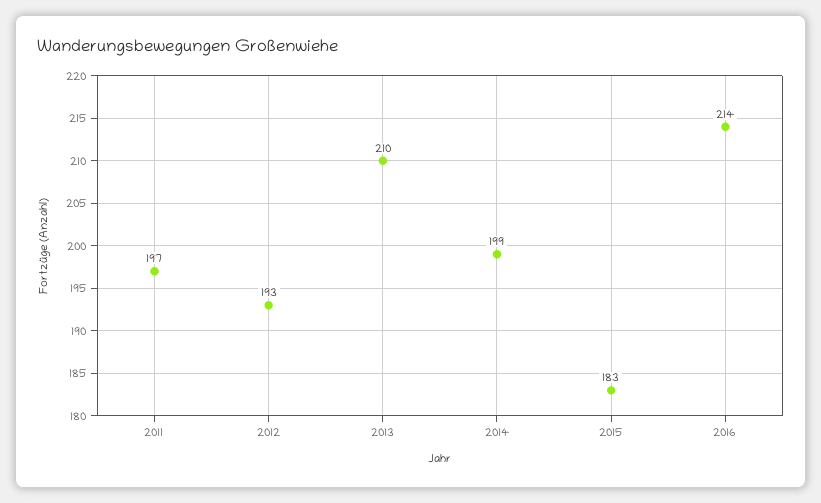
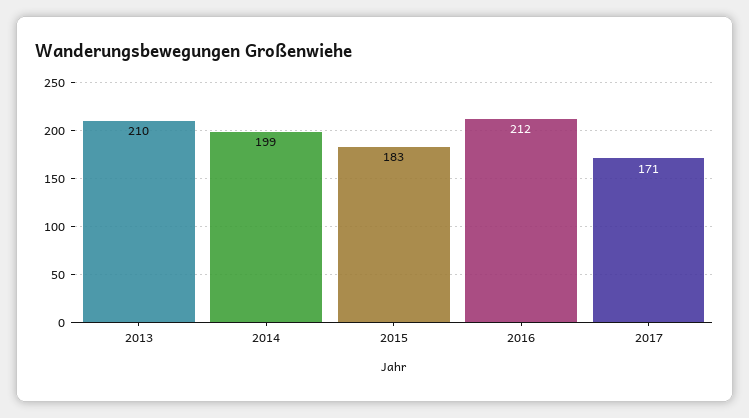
2011: 197 -> none
2012: 193 -> none
2016: 214 -> 212
2017: none -> 171

